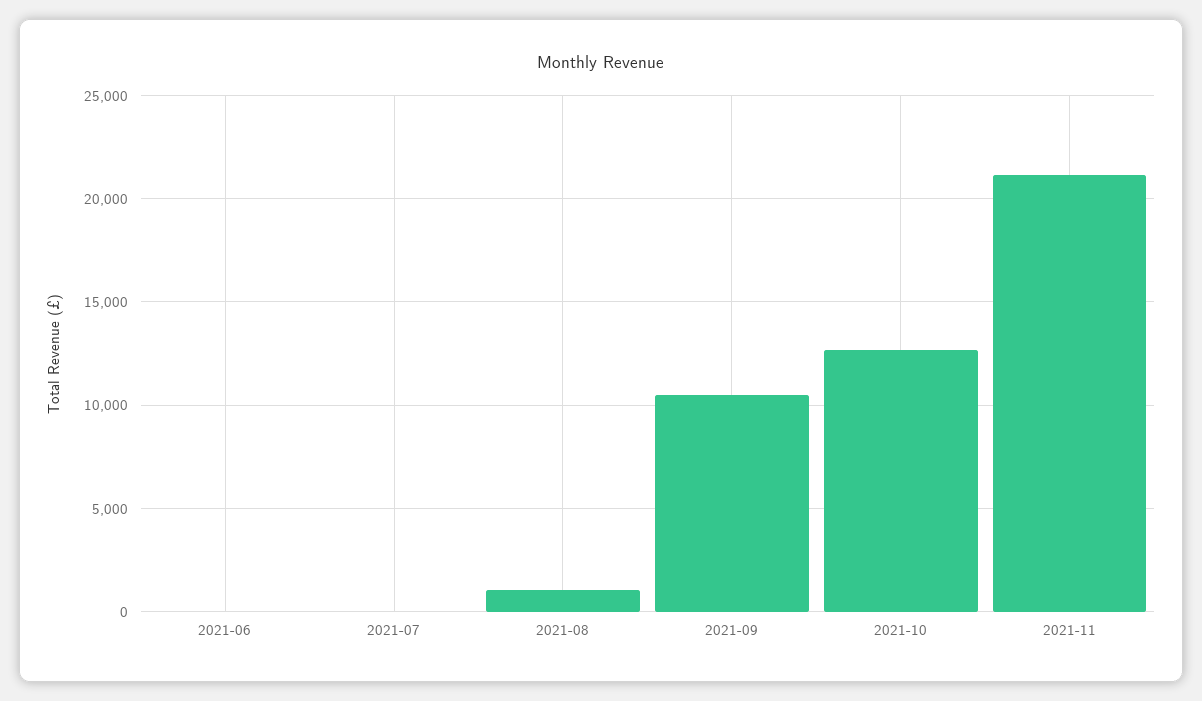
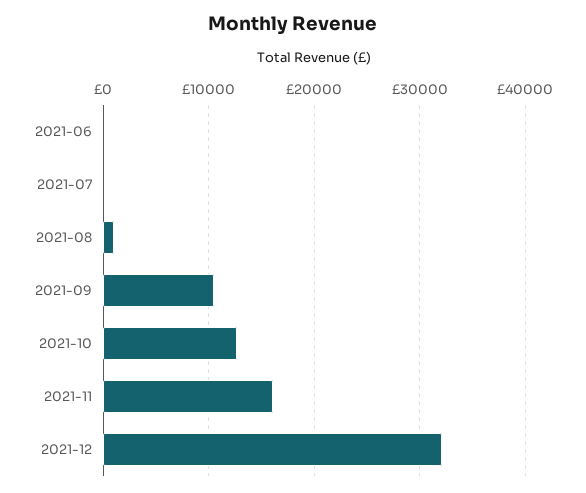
2021-11: 21000 -> 16000
2021-12: none -> 32000

